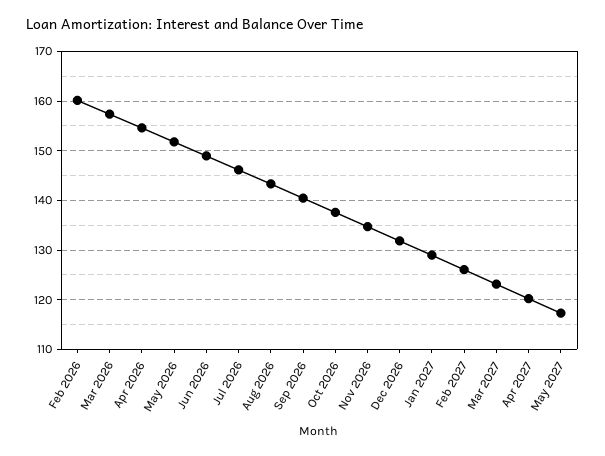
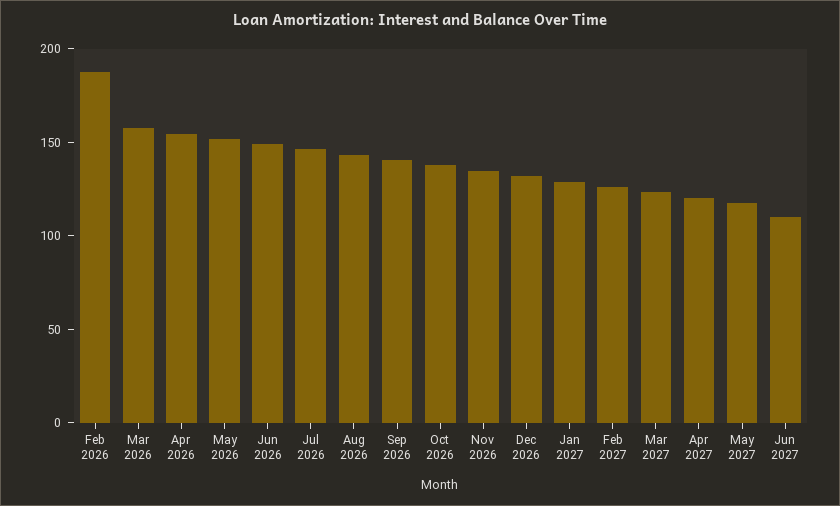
Feb 2026: 160 -> 190
Jun 2027: none -> 110

